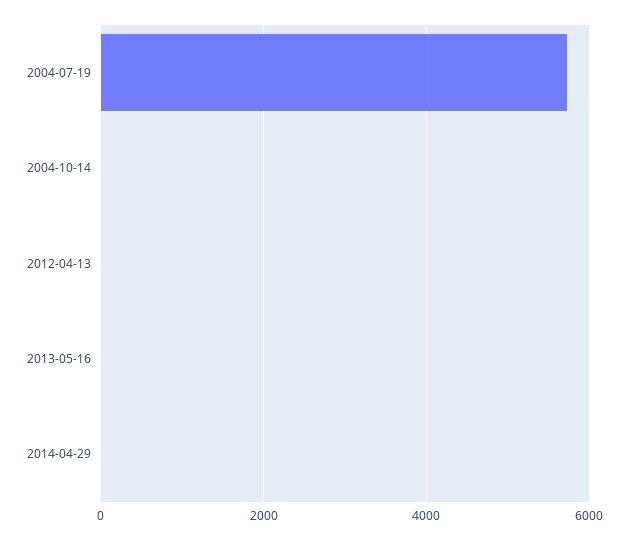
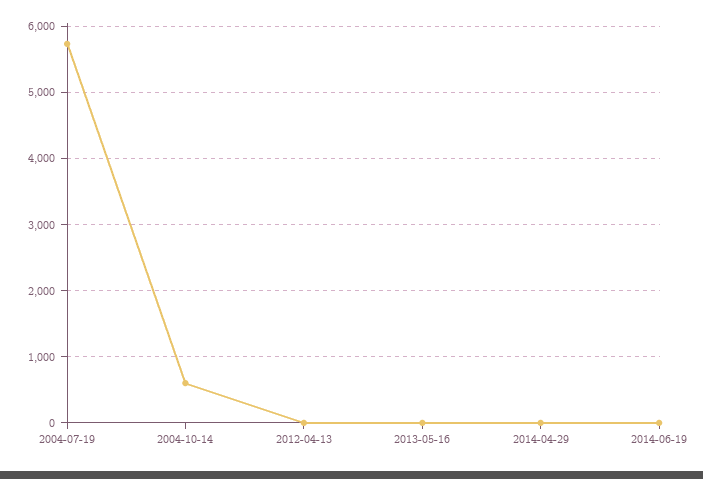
2004-10-14: 0 -> 600
2014-06-19: none -> 0

